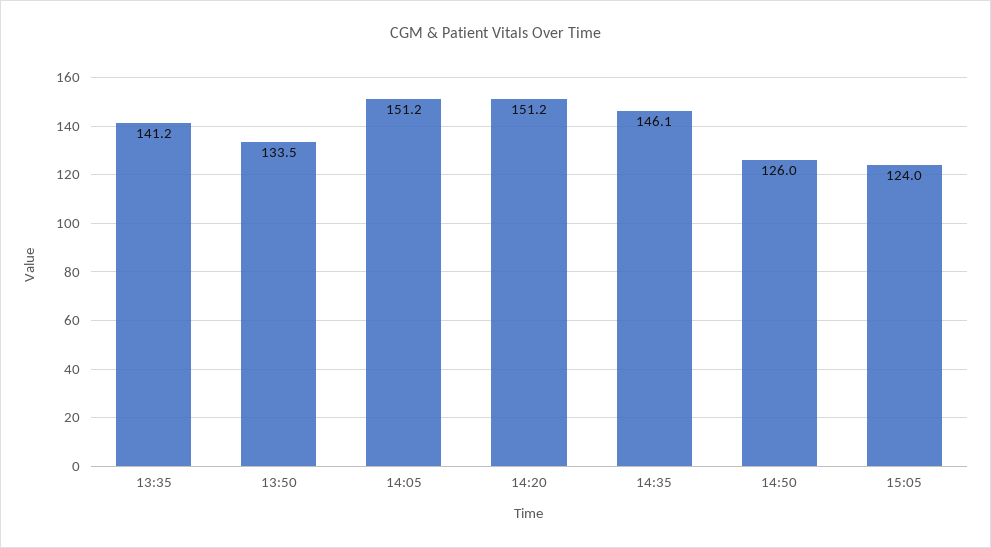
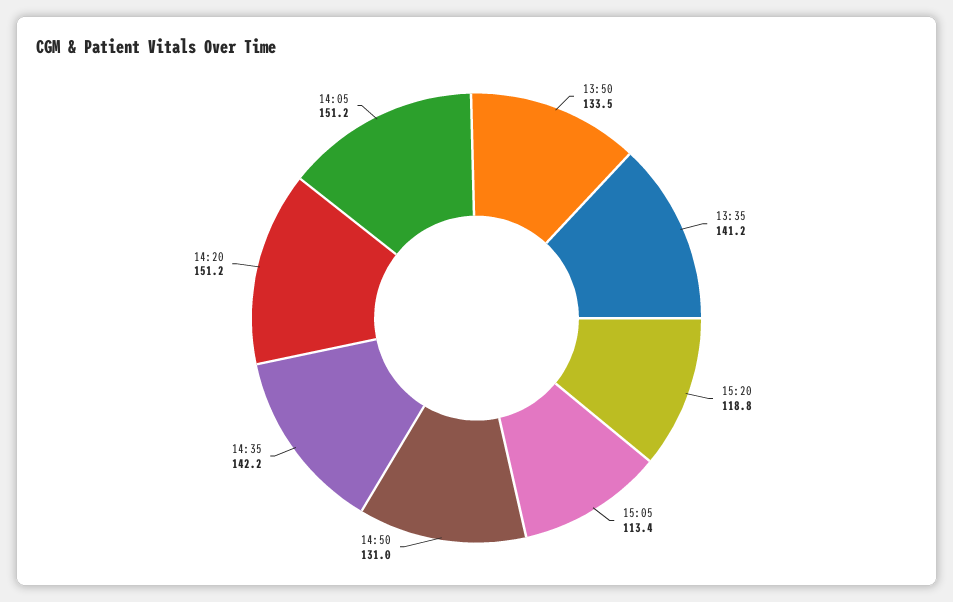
14:35: 146.1 -> 142.2
14:50: 126 -> 131
15:05: 124 -> 113.4
15:20: none -> 118.8

